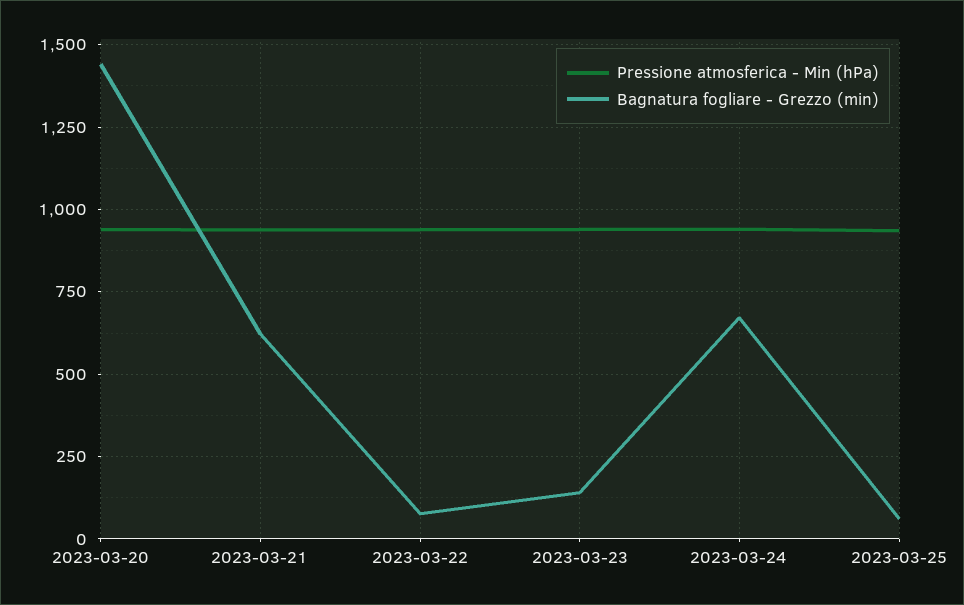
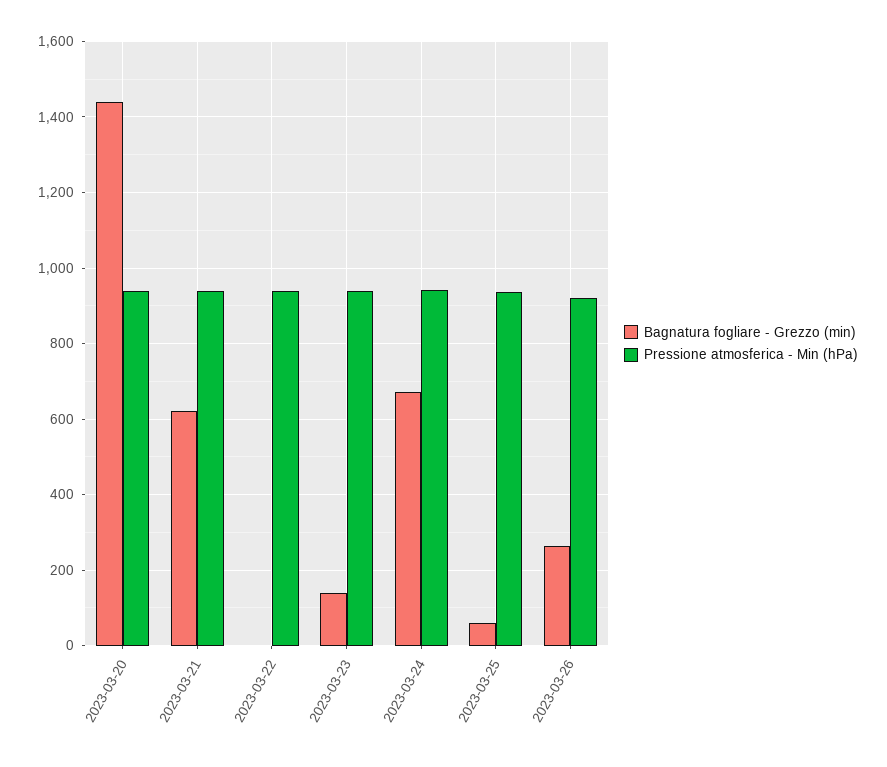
Bagnatura fogliare - Grezzo (min), 2023-03-22: 75 -> 0
Bagnatura fogliare - Grezzo (min), 2023-03-26: none -> 260
Pressione atmosferica - Min (hPa), 2023-03-26: none -> 920

